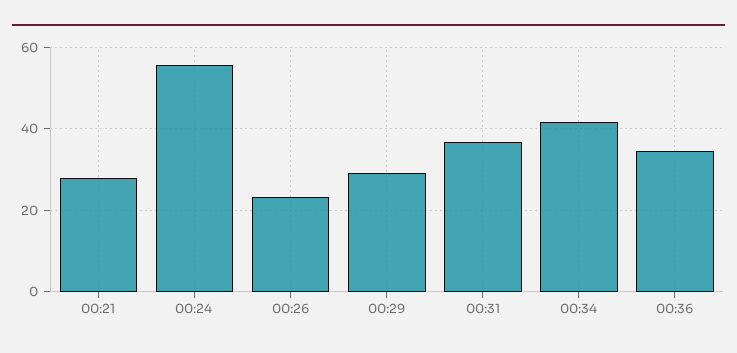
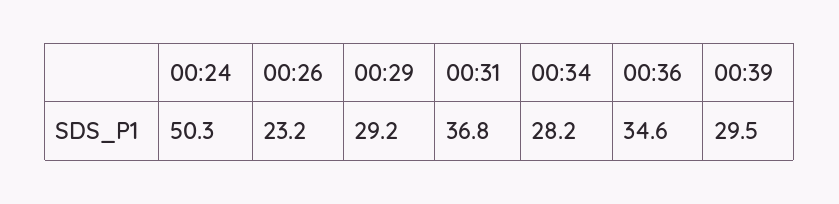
00:21: 28 -> none
00:24: 56 -> 50.3
00:34: 42 -> 28.2
00:39: none -> 29.5

